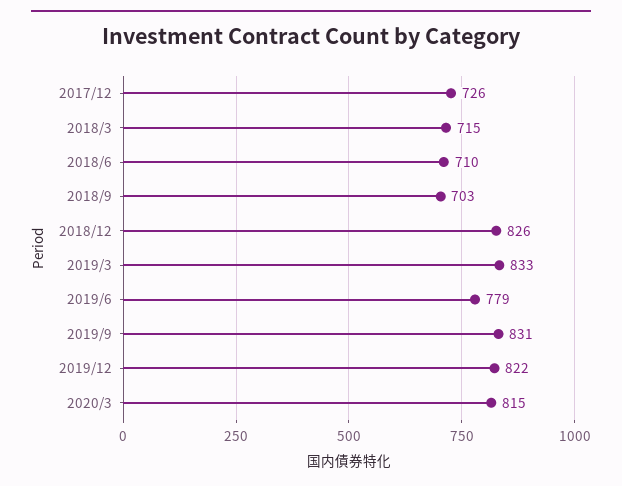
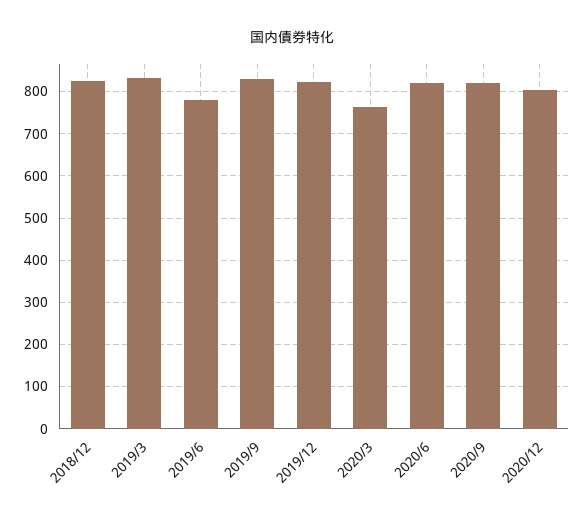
2017/12: 726 -> none
2018/3: 715 -> none
2018/6: 710 -> none
2018/9: 703 -> none
2020/3: 815 -> 760
2020/6: none -> 820
2020/9: none -> 820
2020/12: none -> 800

